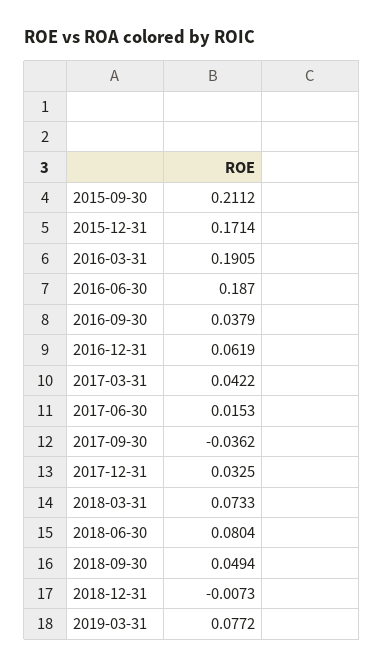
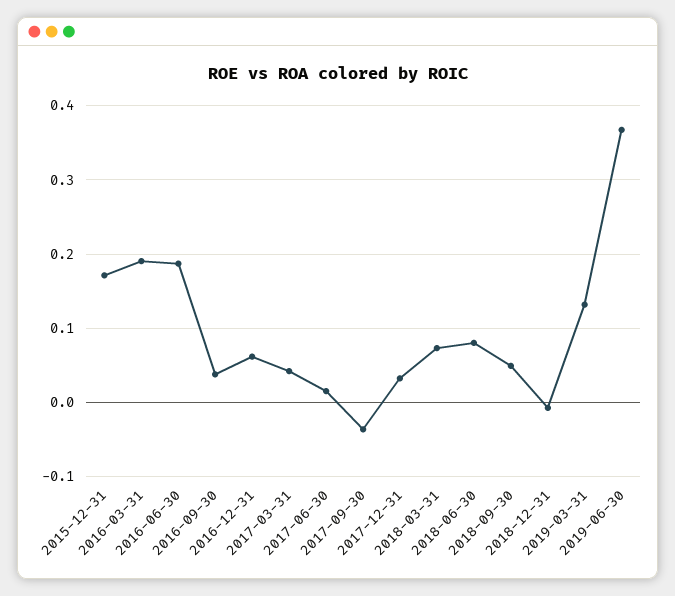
2015-09-30: 0.2112 -> none
2019-03-31: 0.0772 -> 0.13
2019-06-30: none -> 0.37

